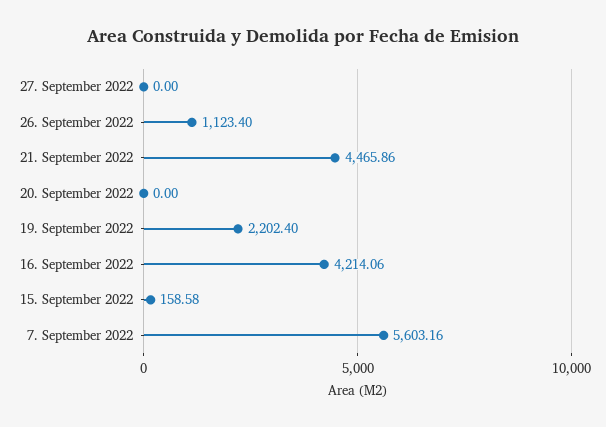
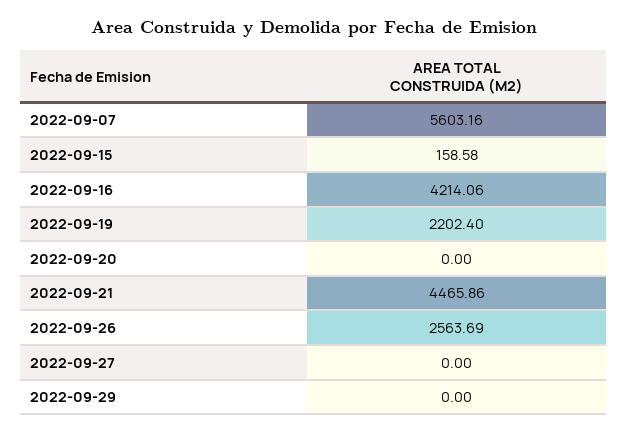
26. September 2022: 1123.4 -> 2563.69
2022-09-29: none -> 0

